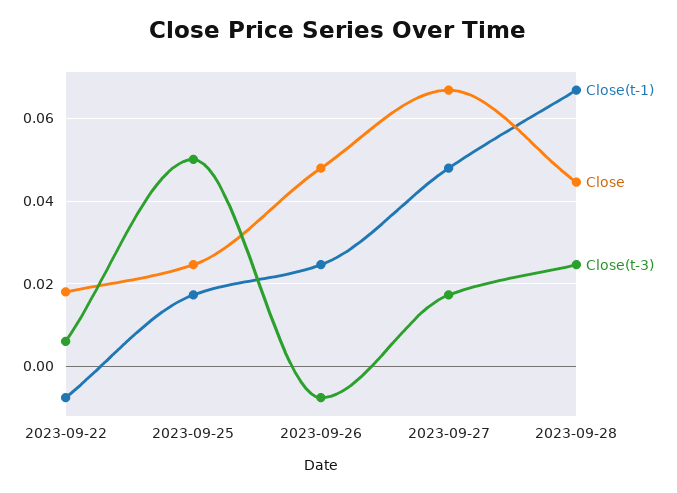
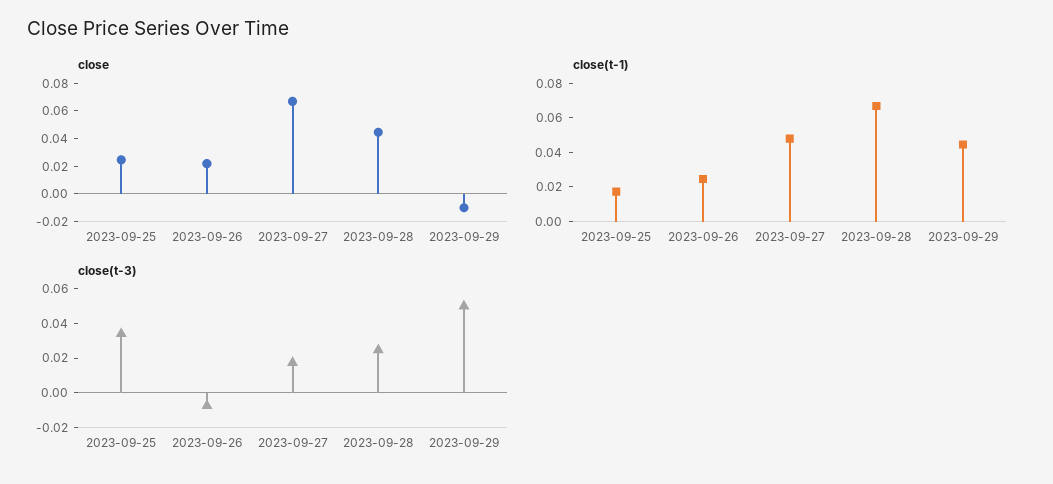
Close(t-1), 2023-09-22: -0.008 -> none
Close, 2023-09-22: 0.018 -> none
Close(t-3), 2023-09-22: 0.006 -> none
Close(t-3), 2023-09-25: 0.05 -> 0.035
Close, 2023-09-26: 0.048 -> 0.02
Close, 2023-09-29: none -> -0.01
Close(t-1), 2023-09-29: none -> 0.045
Close(t-3), 2023-09-29: none -> 0.05

